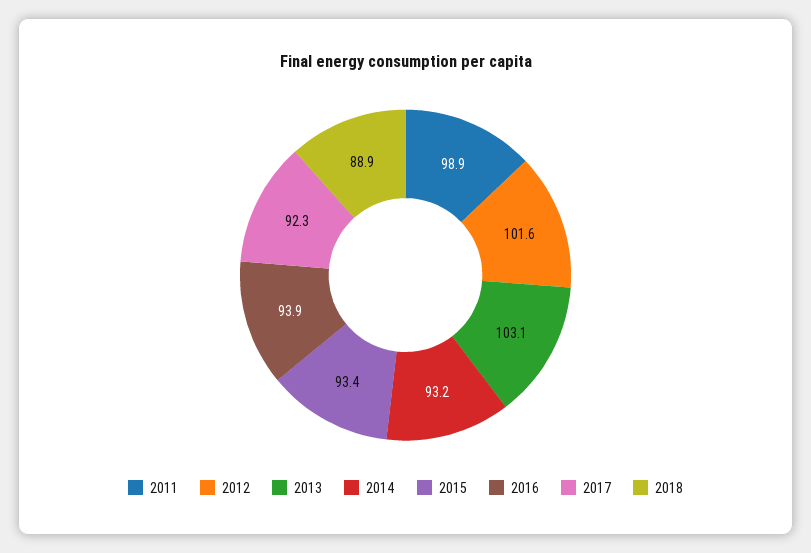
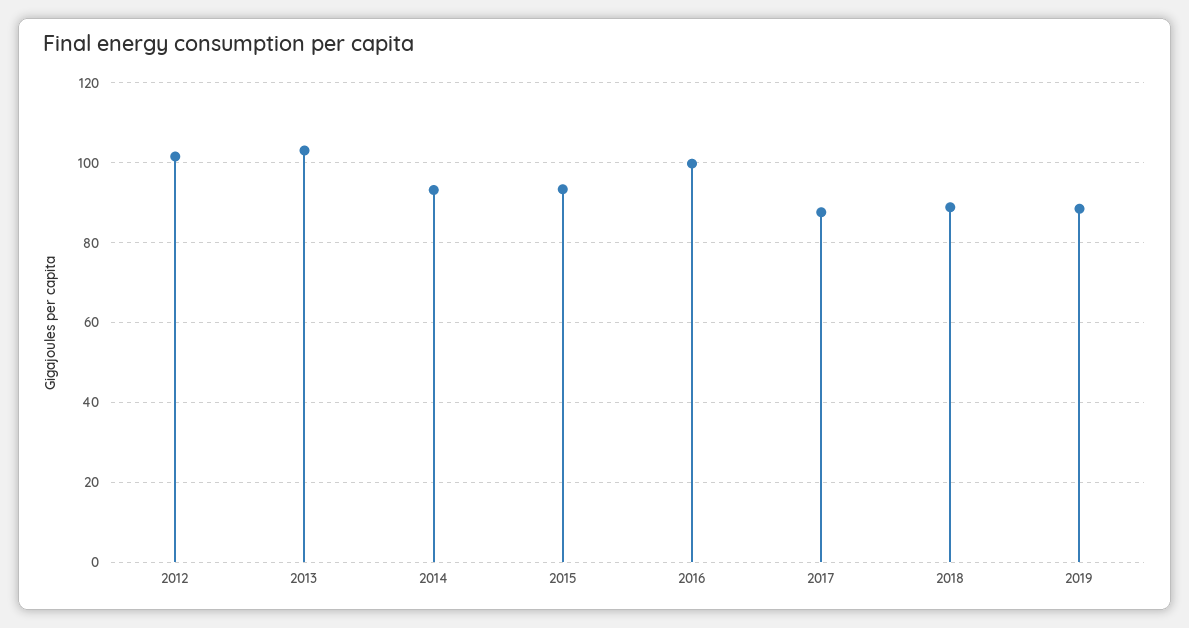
2011: 98.9 -> none
2016: 93.9 -> 100
2017: 92.3 -> 88
2019: none -> 88

